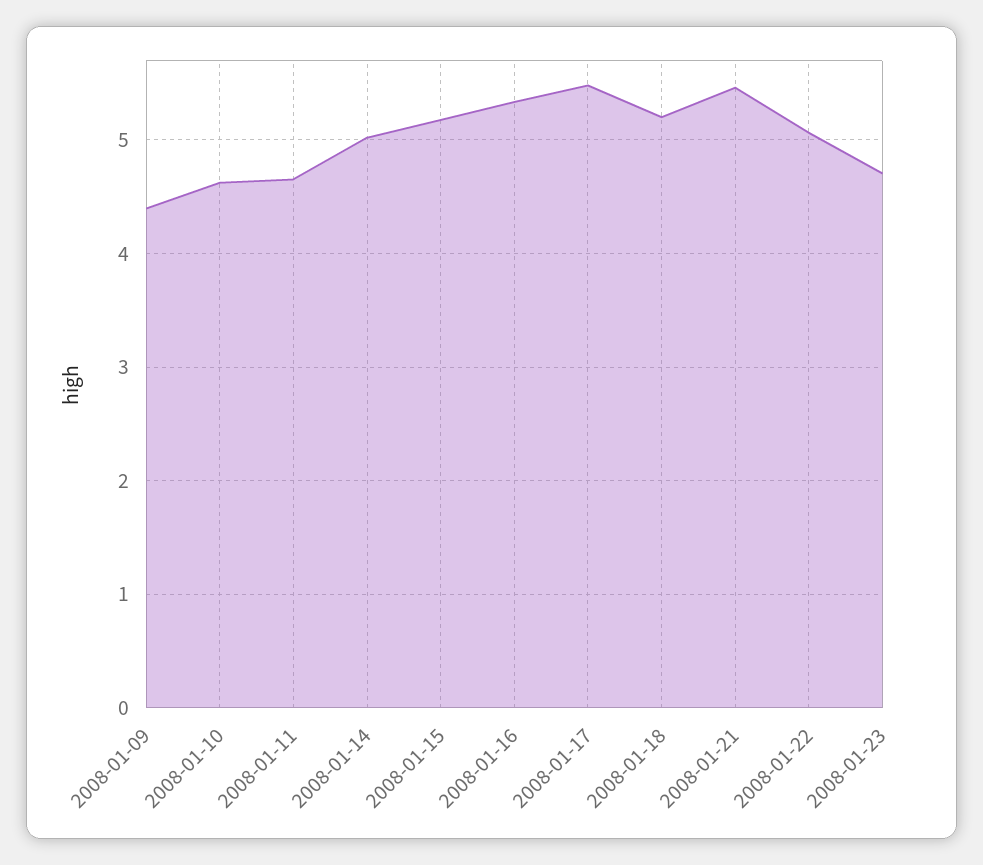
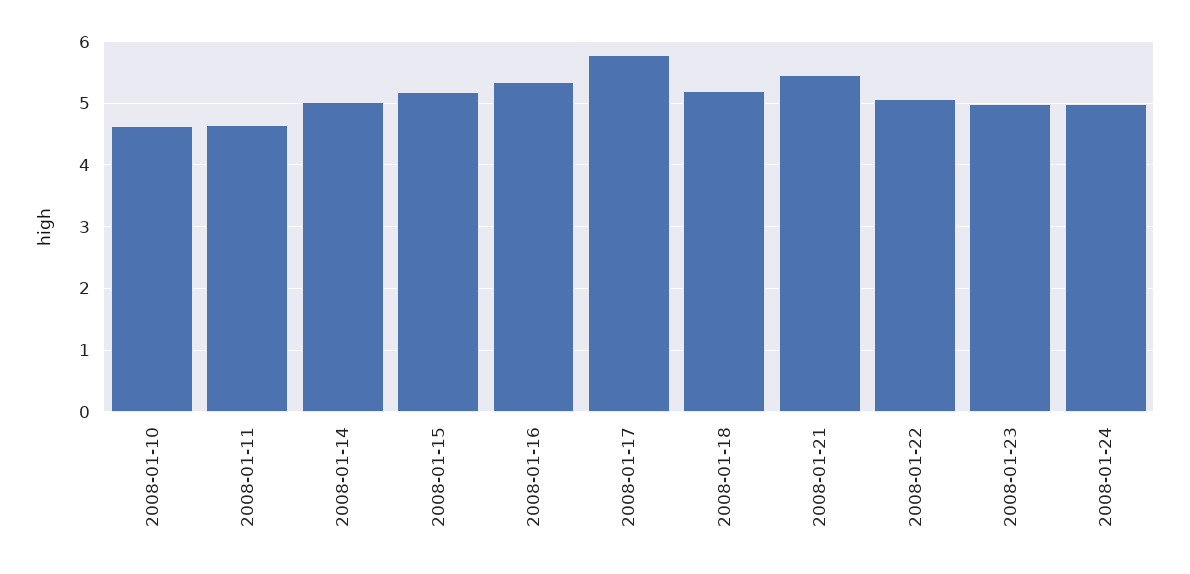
2008-01-09: 4.4 -> none
2008-01-17: 5.5 -> 5.8
2008-01-23: 4.7 -> 5
2008-01-24: none -> 5

